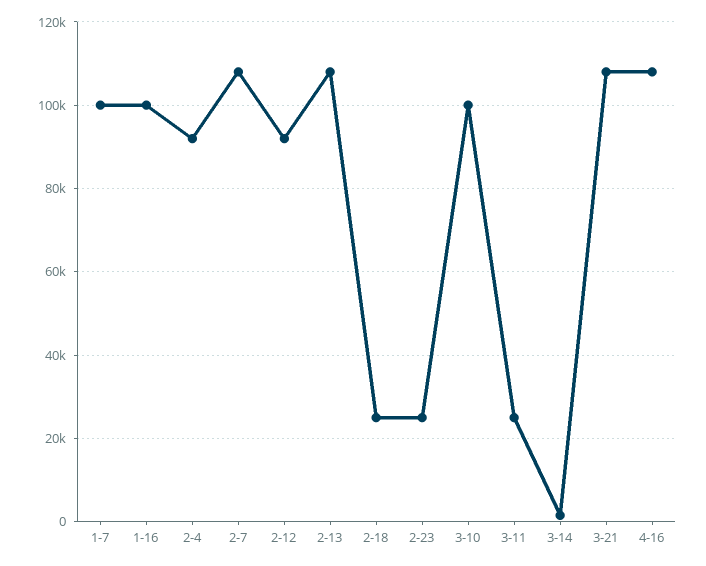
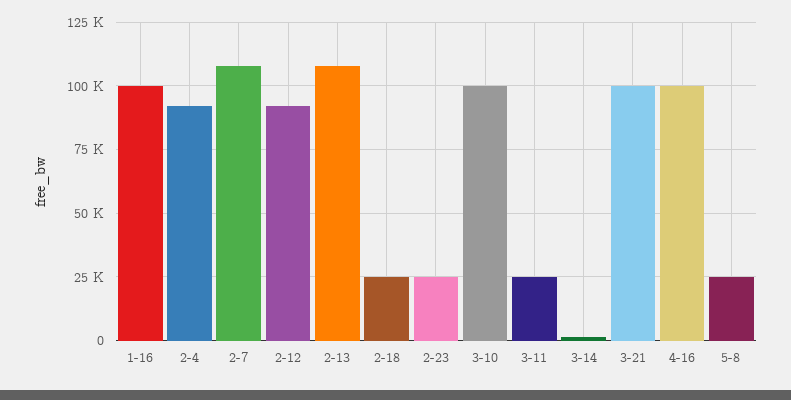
1-7: 100000 -> none
3-21: 108000 -> 100000
4-16: 108000 -> 100000
5-8: none -> 25000

